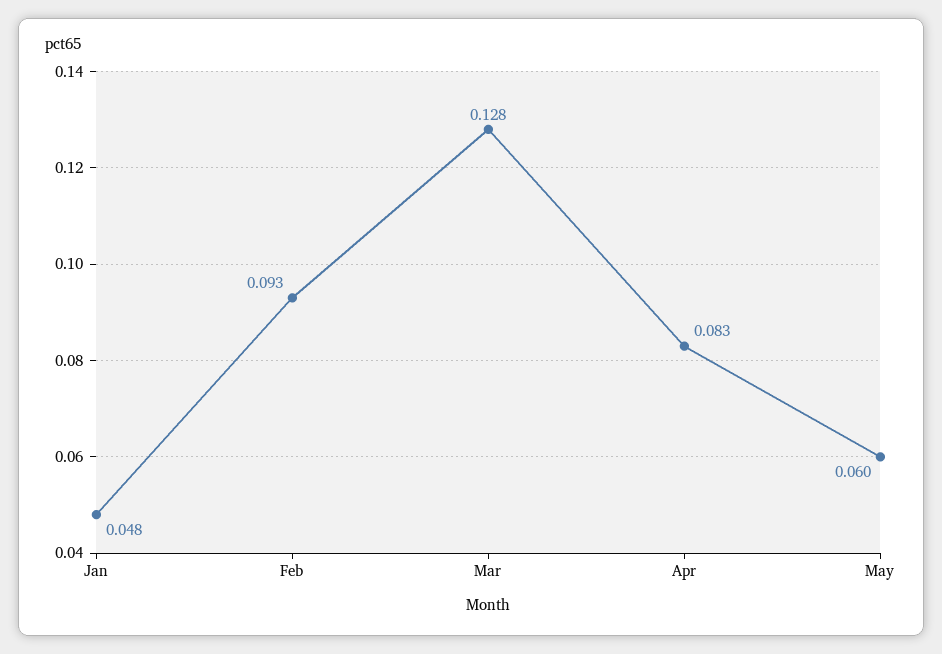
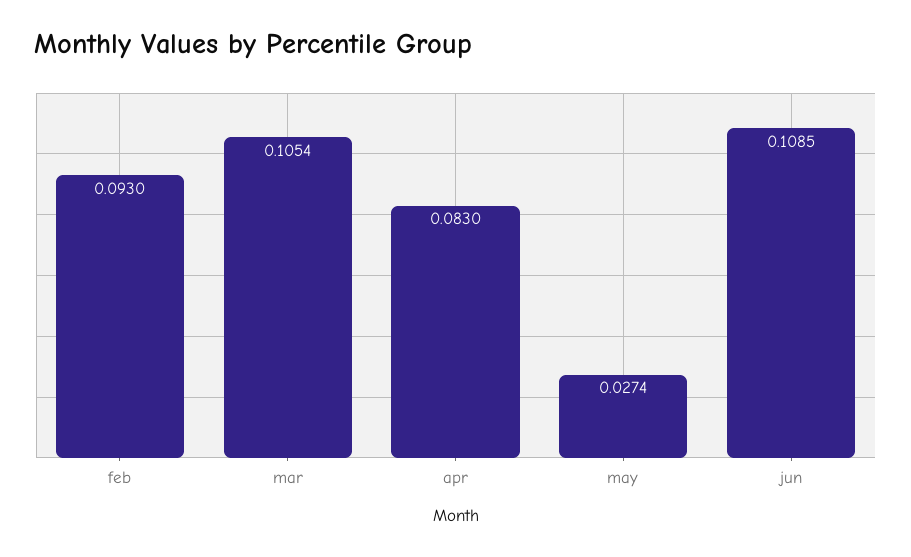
Jan: 0.048 -> none
Mar: 0.128 -> 0.1054
May: 0.06 -> 0.0274
jun: none -> 0.1085

